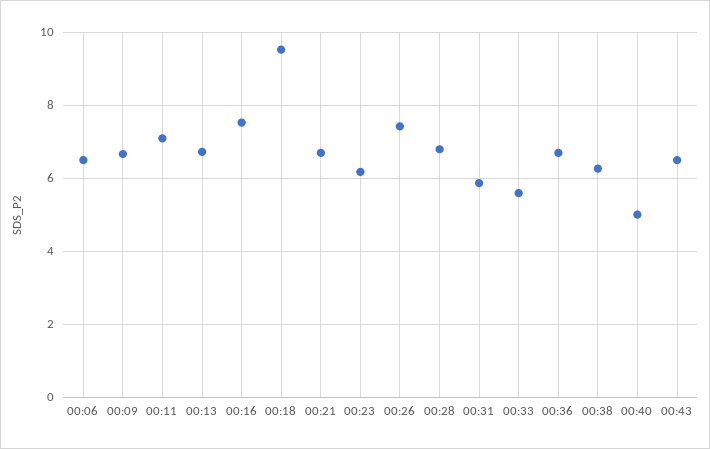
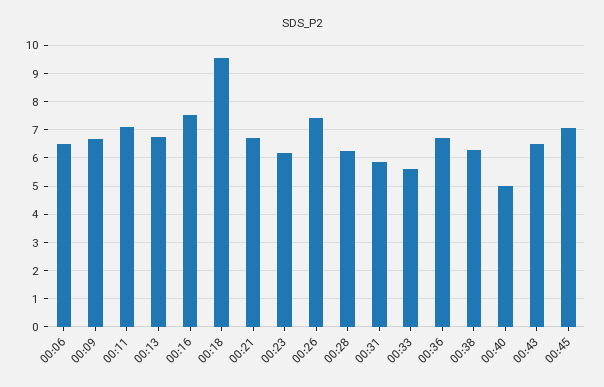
00:28: 6.8 -> 6.25
00:45: none -> 7

